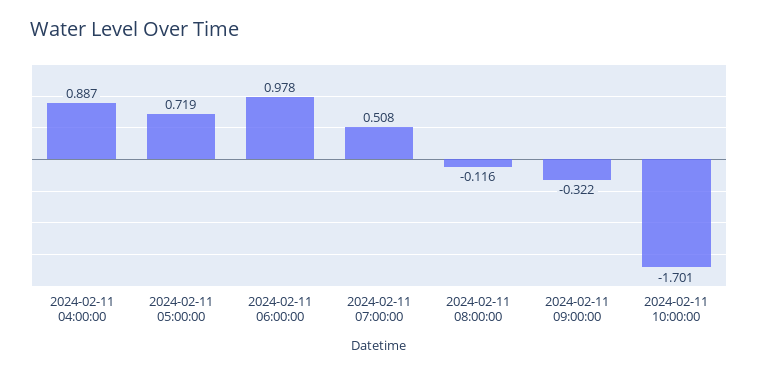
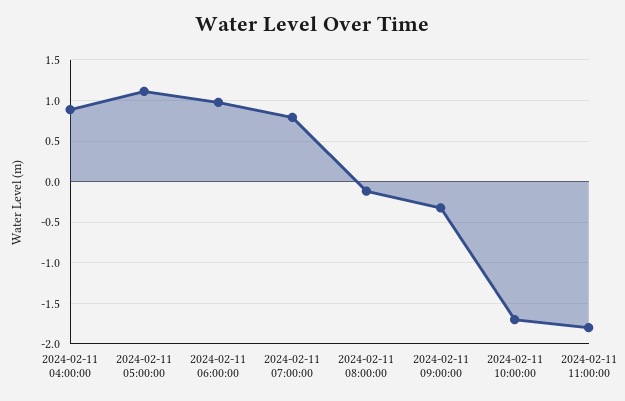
2024-02-11 05:00:00: 0.719 -> 1.1
2024-02-11 07:00:00: 0.508 -> 0.8
2024-02-11 11:00:00: none -> -1.8

